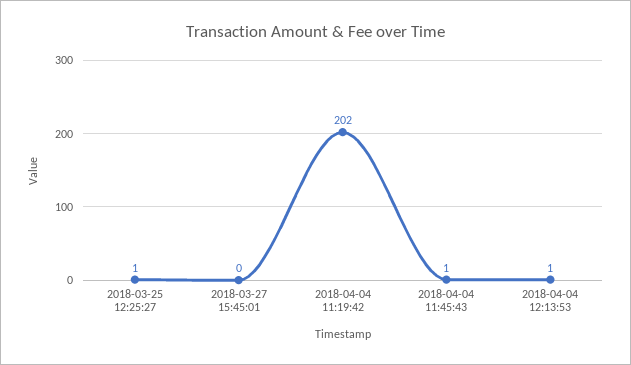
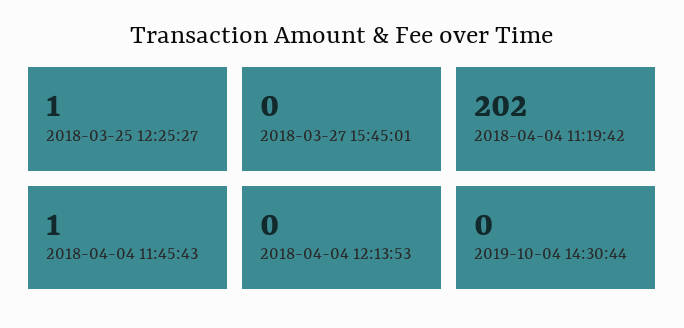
2018-04-04 12:13:53: 1 -> 0
2019-10-04 14:30:44: none -> 0

